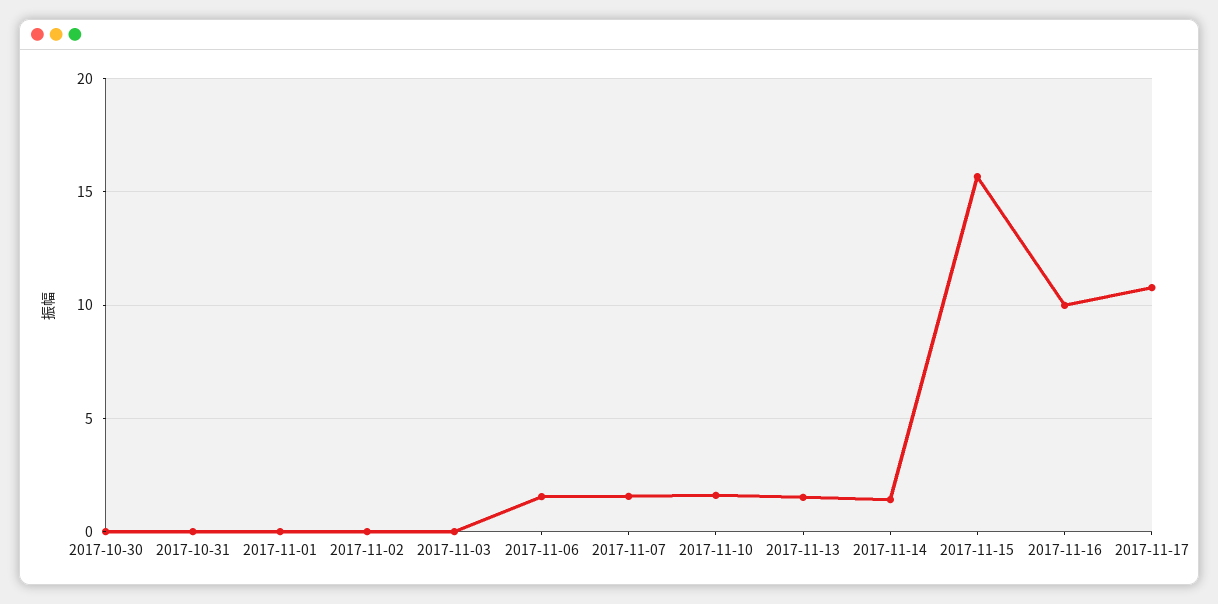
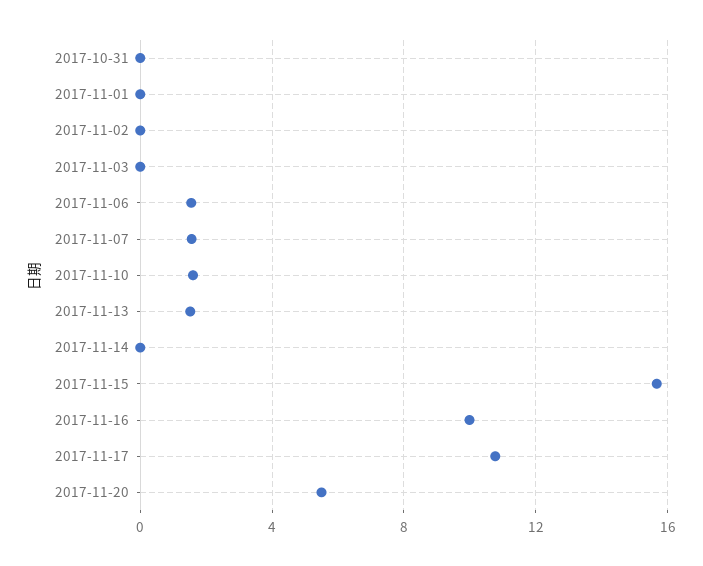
2017-10-30: 0 -> none
2017-11-14: 1.5 -> 0
2017-11-20: none -> 5.5

